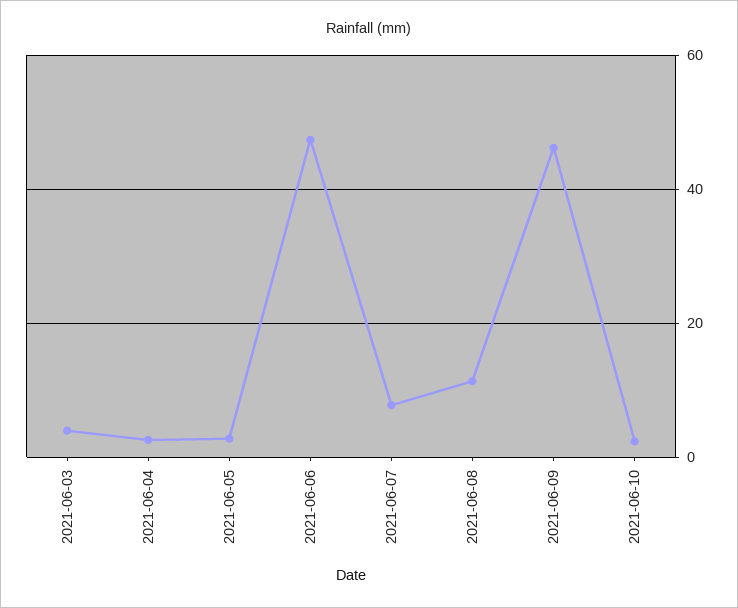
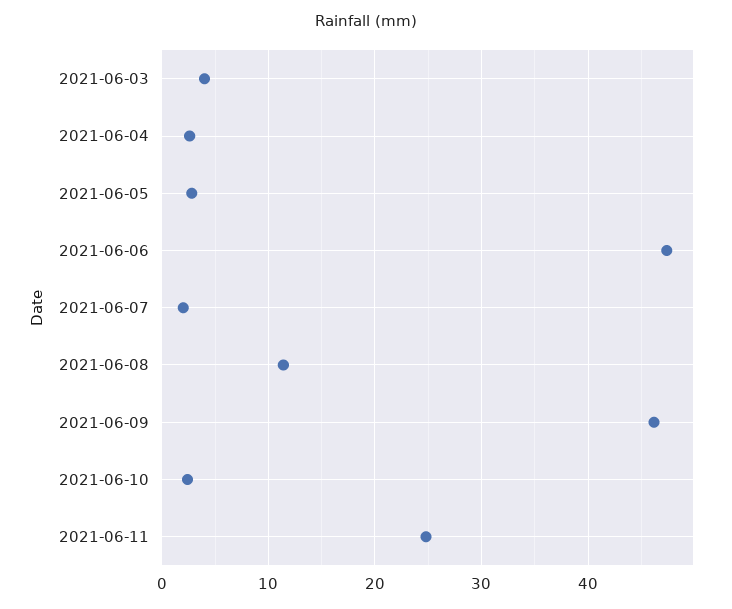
2021-06-07: 8 -> 2
2021-06-11: none -> 25

